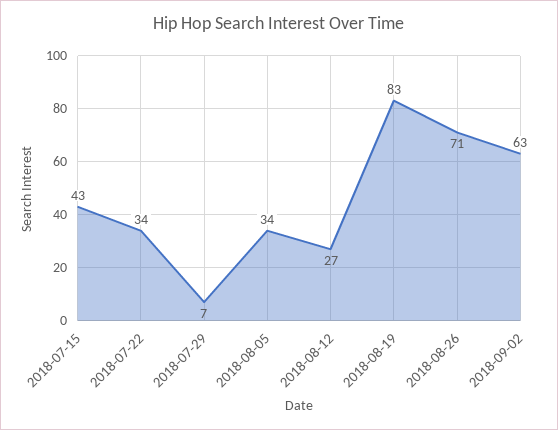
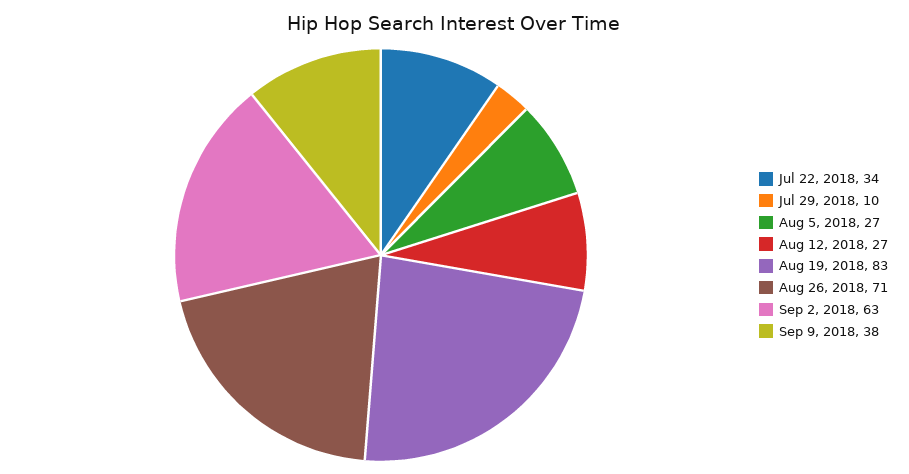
2018-07-15: 43 -> none
2018-07-29: 7 -> 10
2018-08-05: 34 -> 27
Sep 9, 2018: none -> 38

